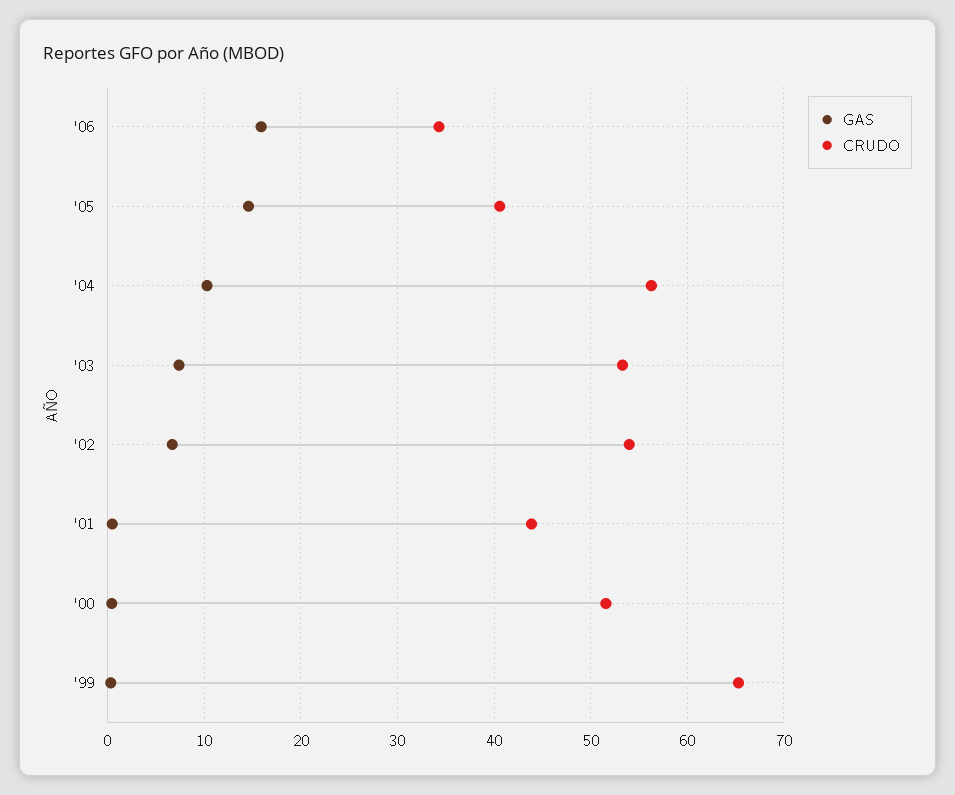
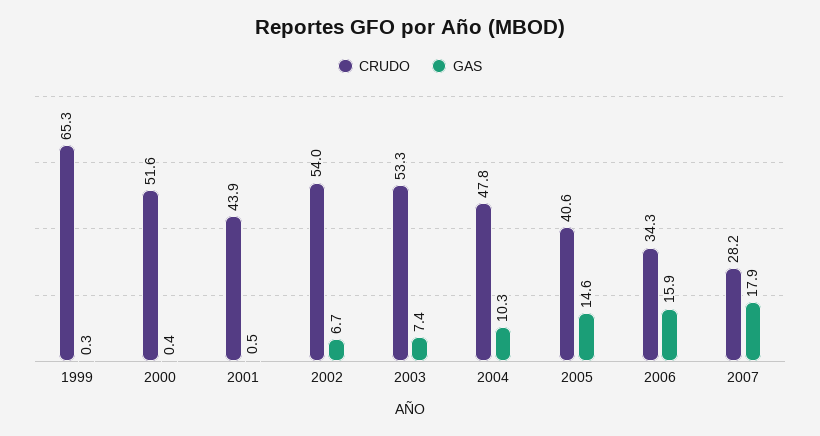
CRUDO, '04: 56 -> 47.8
CRUDO, 2007: none -> 28.2
GAS, 2007: none -> 17.9

